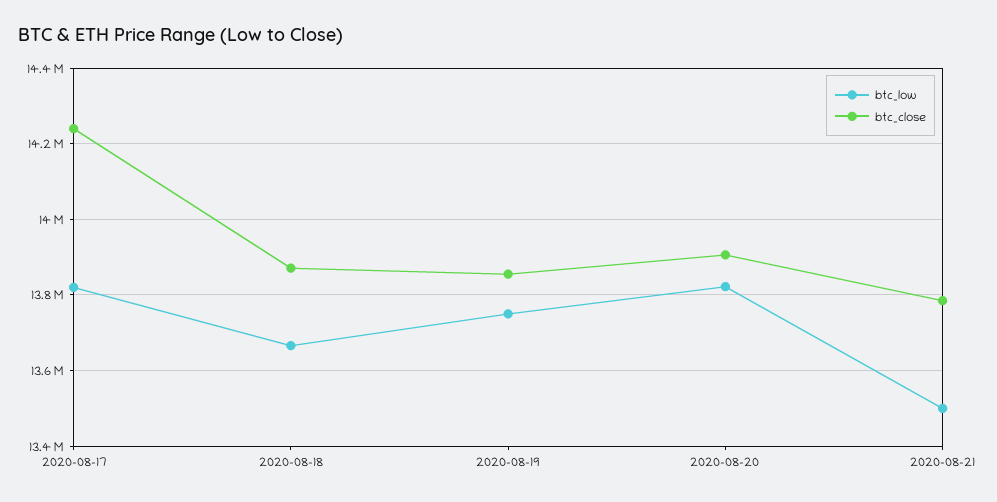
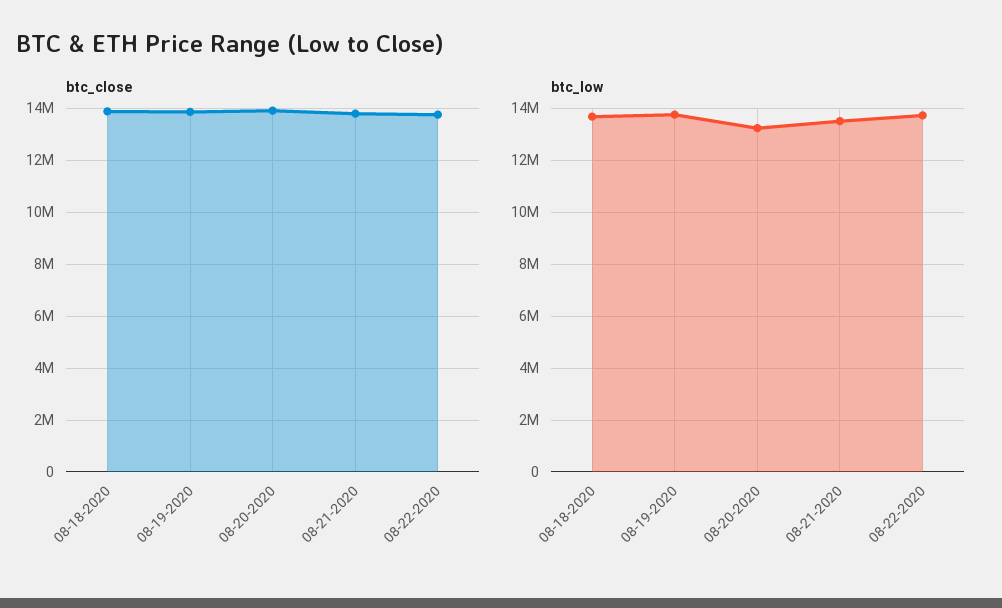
btc_low, 2020-08-17: 13820000 -> none
btc_close, 2020-08-17: 14240000 -> none
btc_low, 2020-08-20: 13820000 -> 13250000
btc_close, 08-22-2020: none -> 13750000
btc_low, 08-22-2020: none -> 13750000

